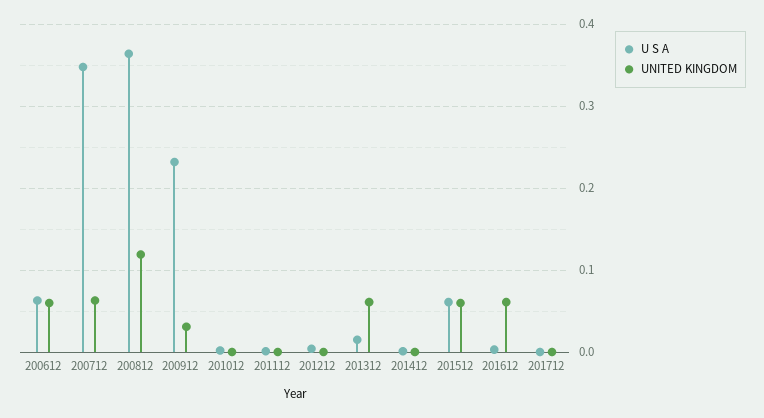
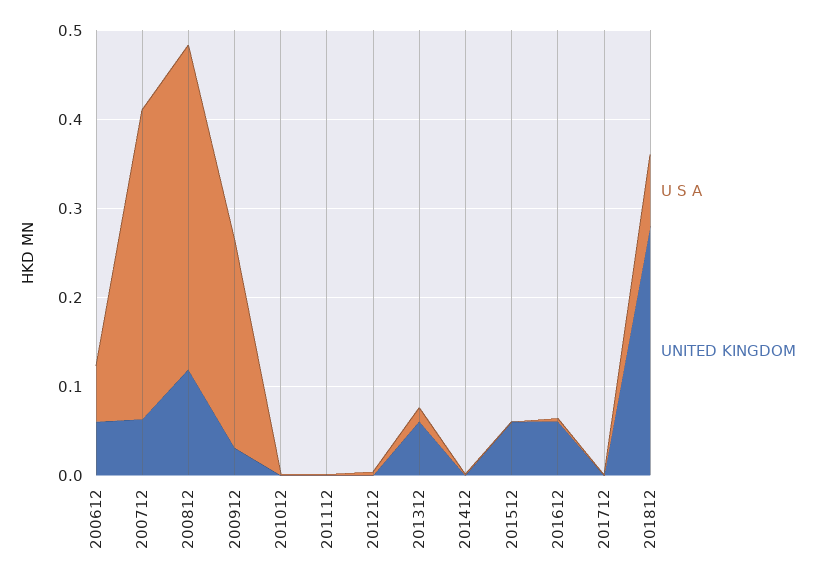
U S A, 201512: 0.06 -> 0
U S A, 201812: none -> 0.08
UNITED KINGDOM, 201812: none -> 0.28

